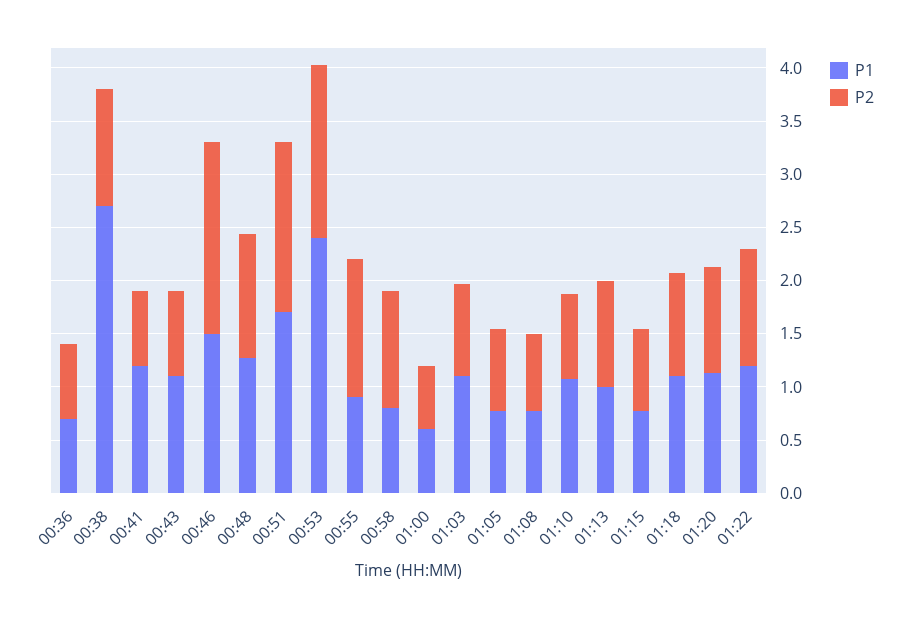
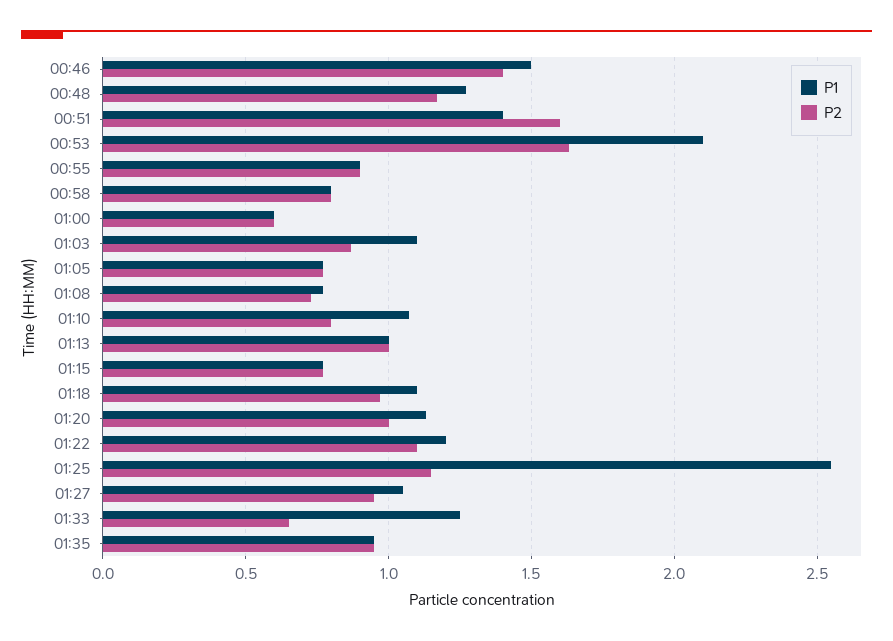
P1, 00:36: 0.7 -> none
P2, 00:36: 0.7 -> none
P1, 00:38: 2.7 -> none
P2, 00:38: 1.1 -> none
P1, 00:41: 1.2 -> none
P2, 00:41: 0.7 -> none
P1, 00:43: 1.1 -> none
P2, 00:43: 0.8 -> none
P2, 00:46: 1.8 -> 1.4
P1, 00:51: 1.7 -> 1.4
P1, 00:53: 2.4 -> 2.1
P2, 00:55: 1.3 -> 0.9
P2, 00:58: 1.1 -> 0.8
P1, 01:25: none -> 2.55
P2, 01:25: none -> 1.15
P1, 01:27: none -> 1.05
P2, 01:27: none -> 0.95
P1, 01:33: none -> 1.25
P2, 01:33: none -> 0.65
P1, 01:35: none -> 0.95
P2, 01:35: none -> 0.95

